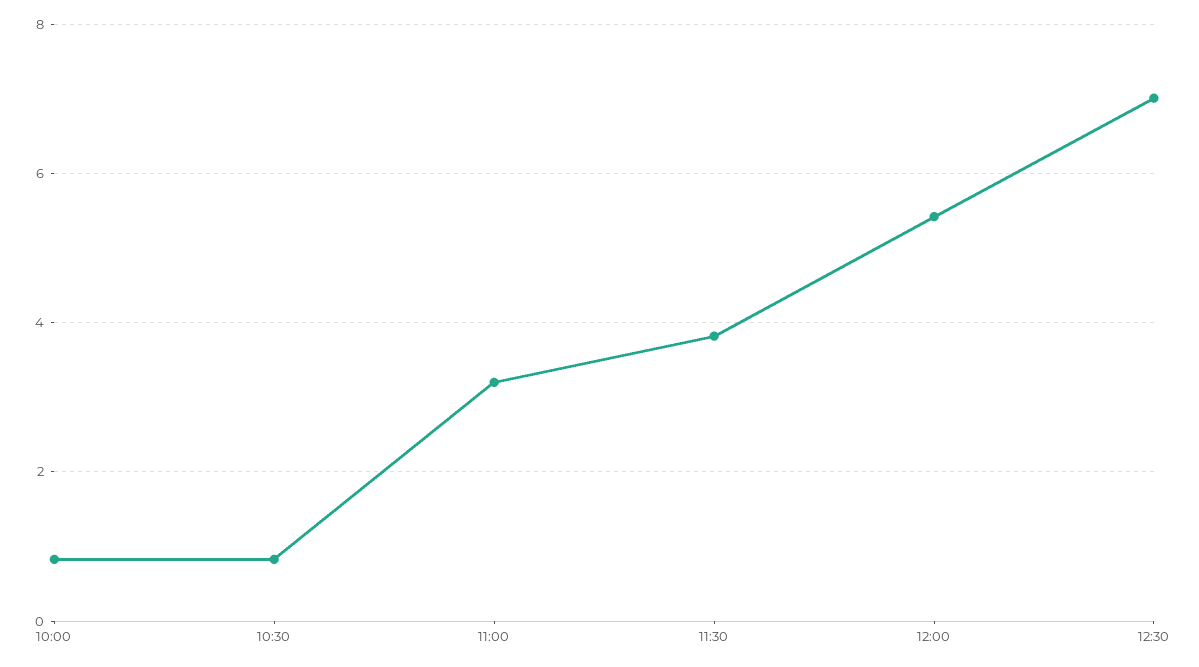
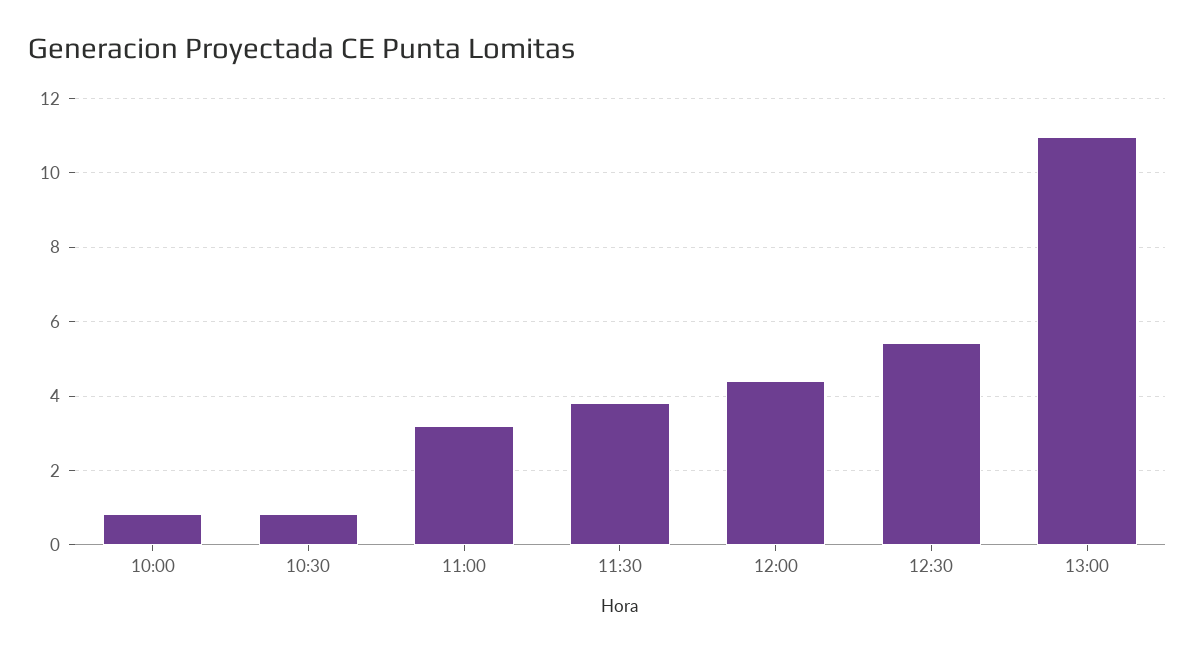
12:00: 5.4 -> 4.4
12:30: 7 -> 5.4
13:00: none -> 11

